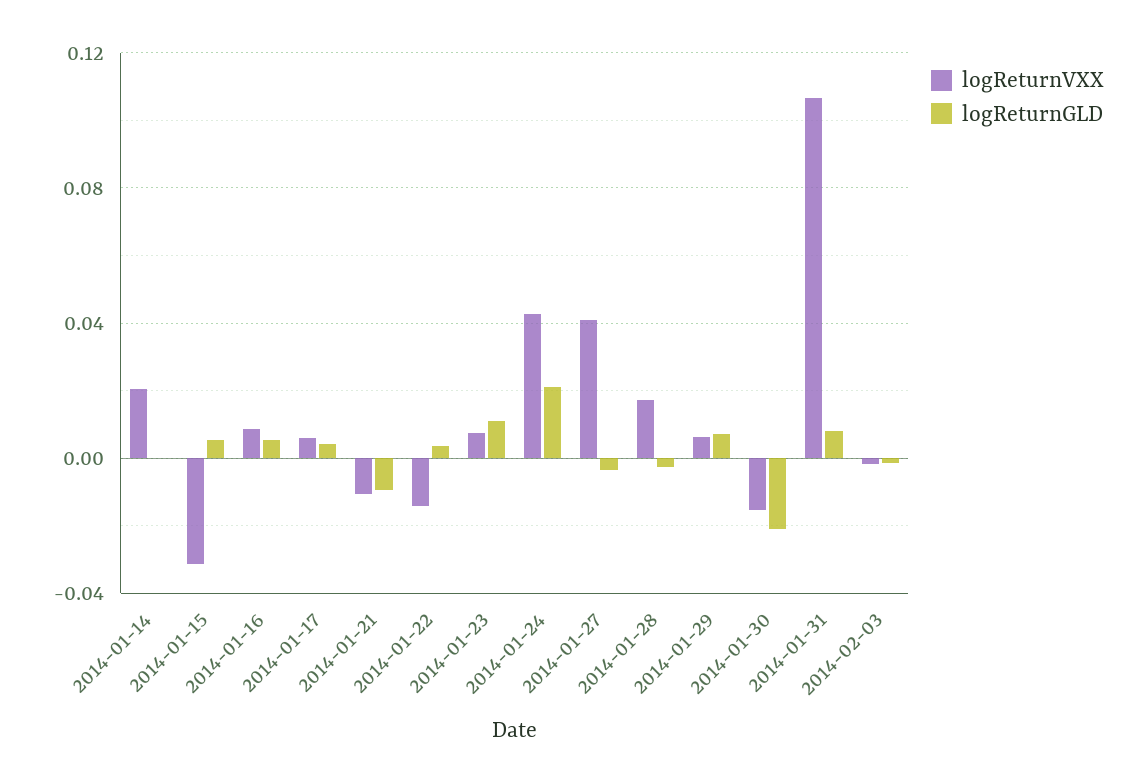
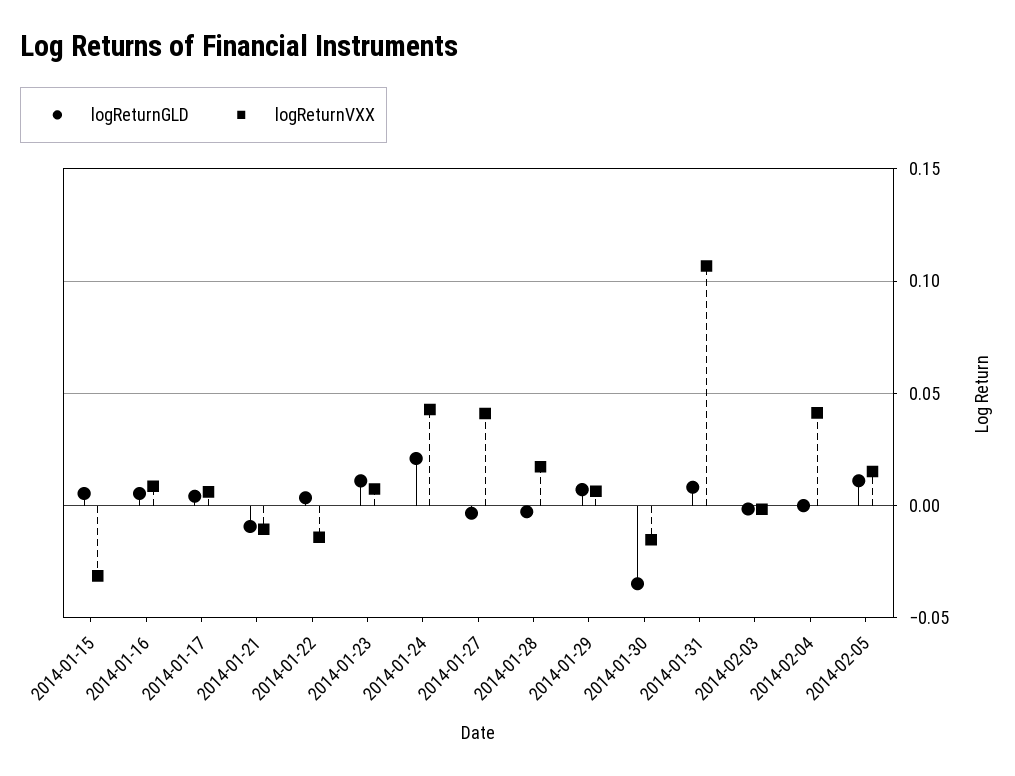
logReturnVXX, 2014-01-14: 0.02 -> none
logReturnGLD, 2014-01-14: 0 -> none
logReturnGLD, 2014-01-30: -0.02 -> -0.035
logReturnGLD, 2014-02-04: none -> 0
logReturnVXX, 2014-02-04: none -> 0.04
logReturnGLD, 2014-02-05: none -> 0.01
logReturnVXX, 2014-02-05: none -> 0.015

